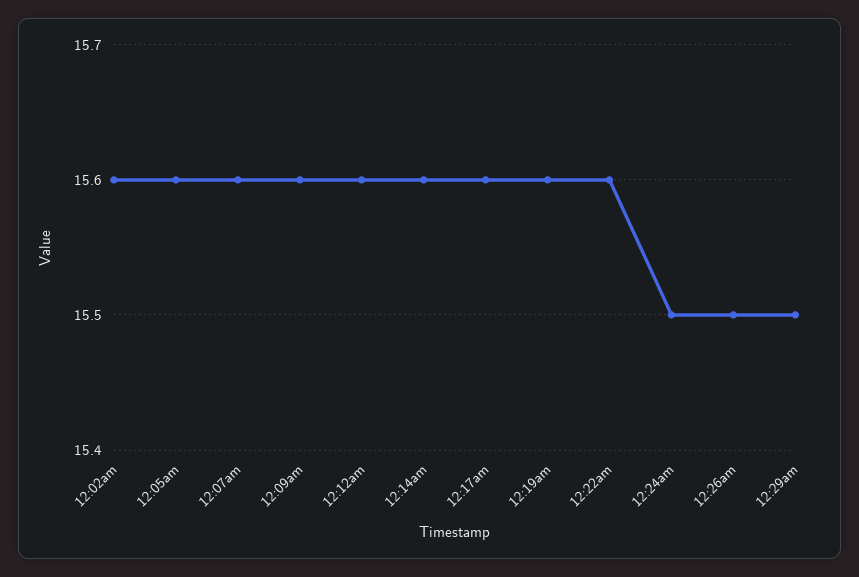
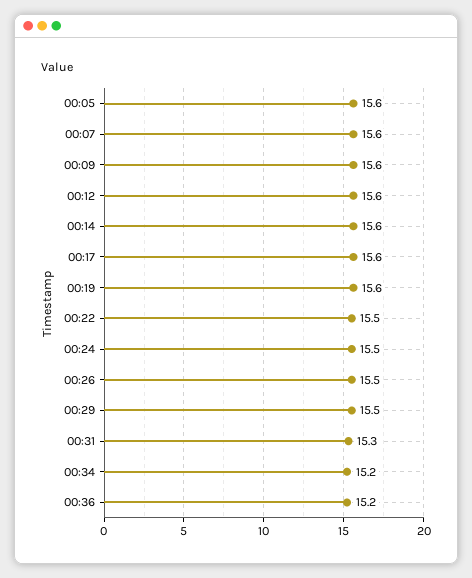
12:02am: 15.6 -> none
12:22am: 15.6 -> 15.5
00:31: none -> 15.3
00:34: none -> 15.2
00:36: none -> 15.2

